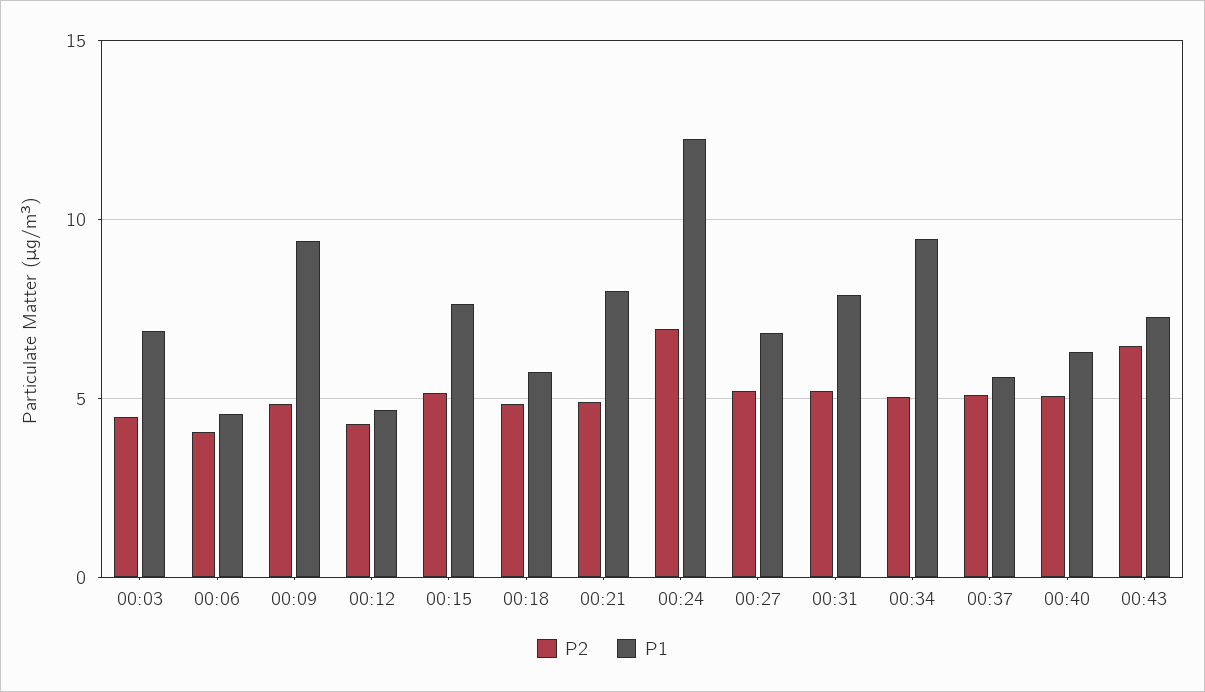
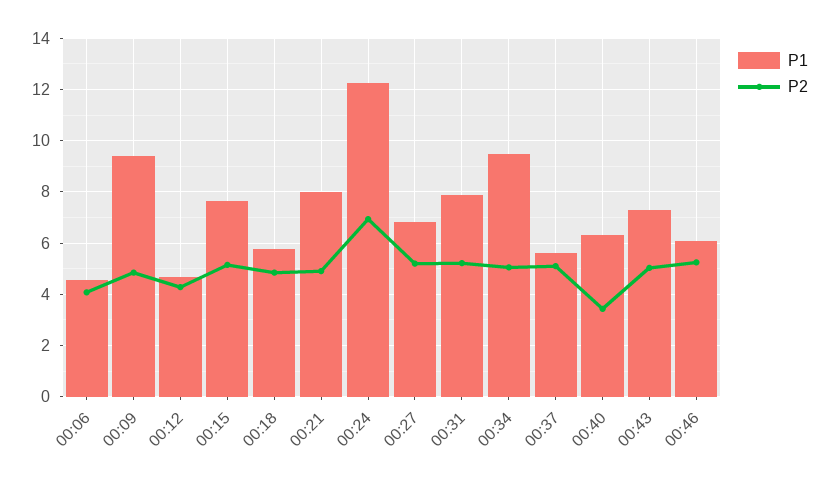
P2, 00:03: 4.5 -> none
P1, 00:03: 7 -> none
P2, 00:40: 5 -> 3.5
P2, 00:43: 6.5 -> 5
P1, 00:46: none -> 6
P2, 00:46: none -> 5.25

